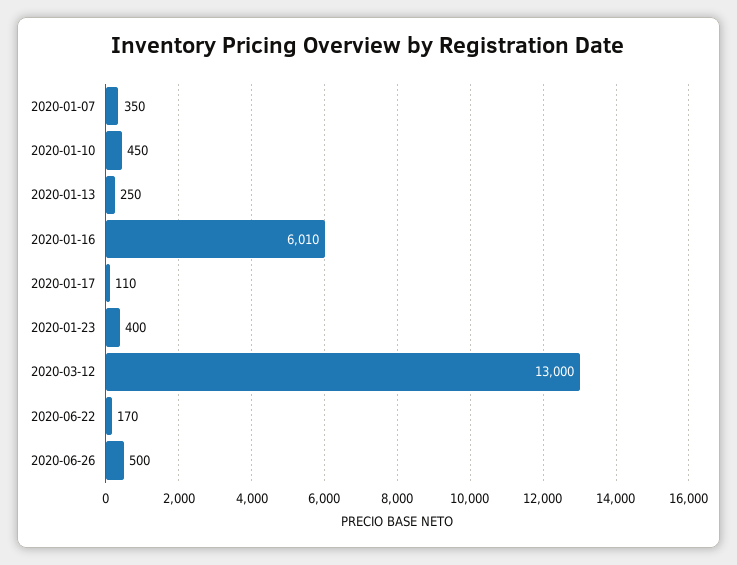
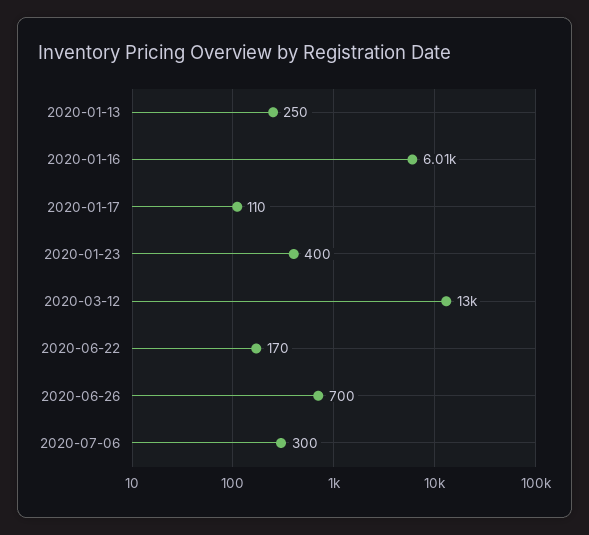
2020-01-07: 350 -> none
2020-01-10: 450 -> none
2020-06-26: 500 -> 700
2020-07-06: none -> 300

